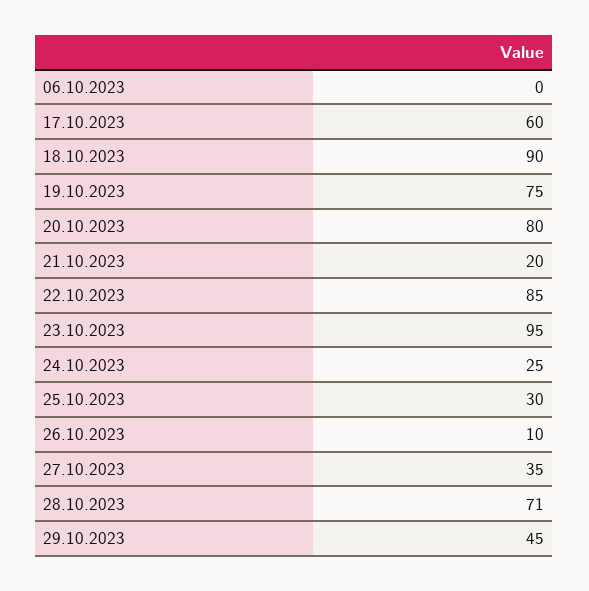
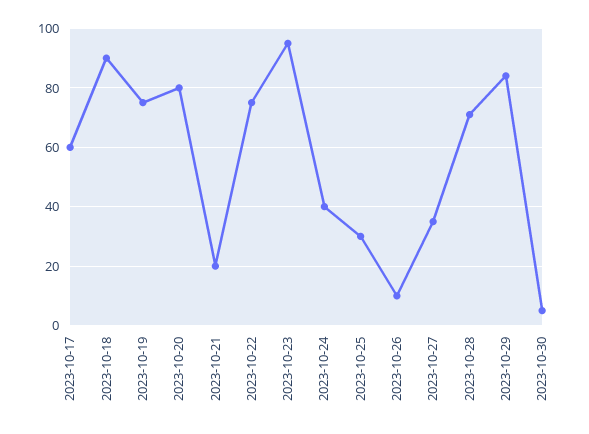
06.10.2023: 0 -> none
22.10.2023: 85 -> 75
24.10.2023: 25 -> 40
29.10.2023: 45 -> 85
2023-10-30: none -> 5

